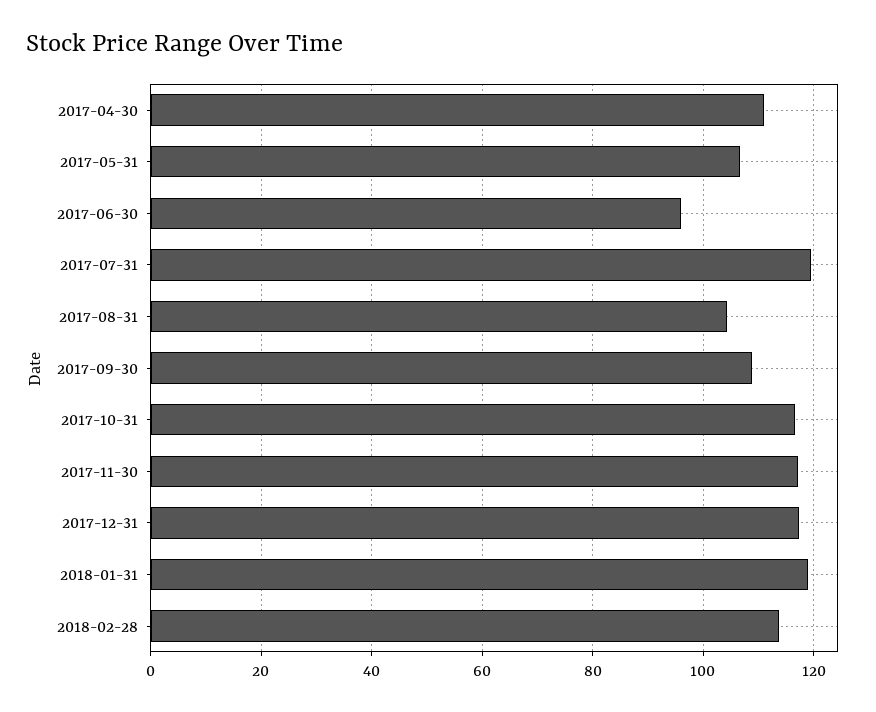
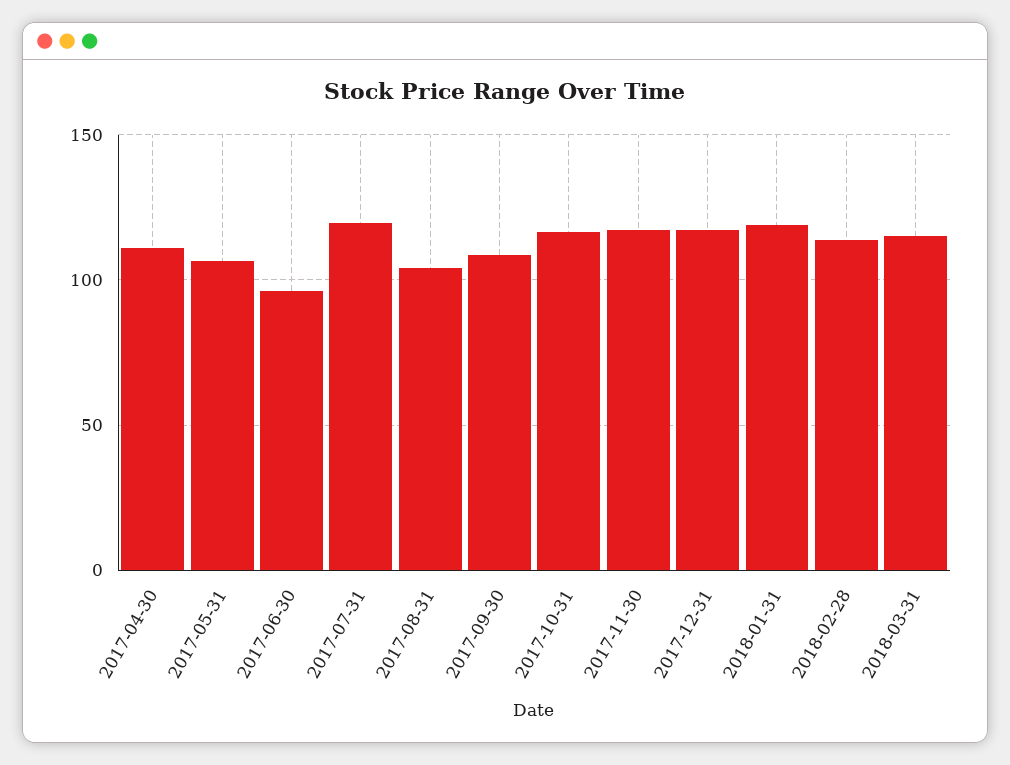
2018-03-31: none -> 115

